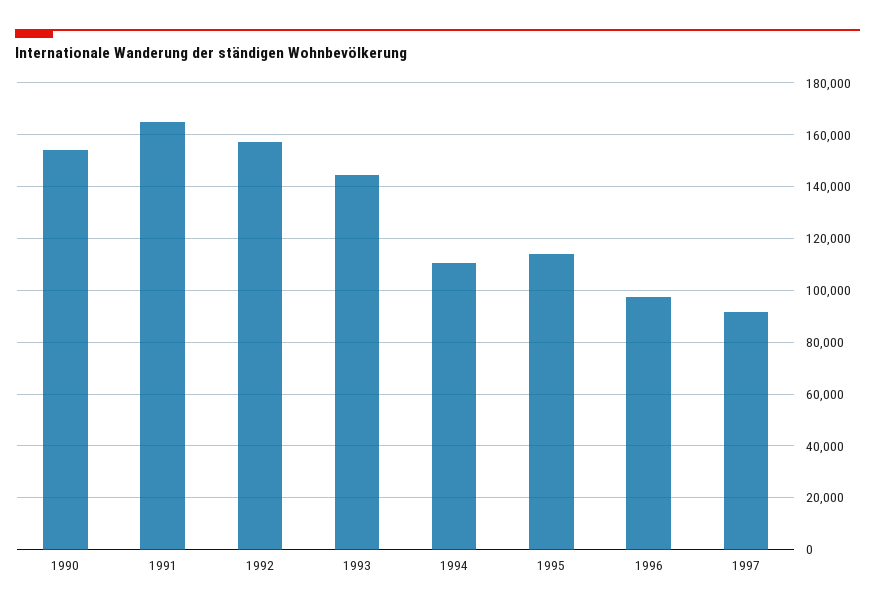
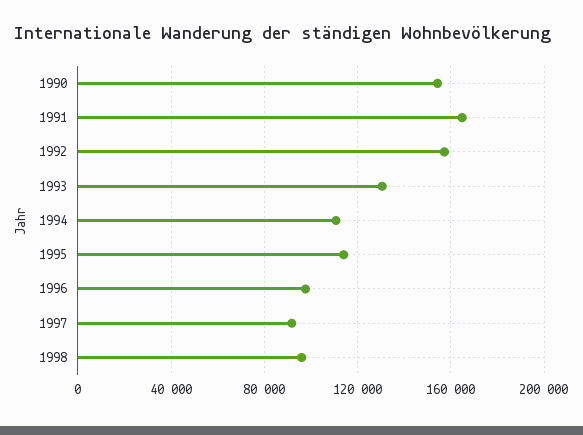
1993: 145000 -> 130000
1998: none -> 95000

